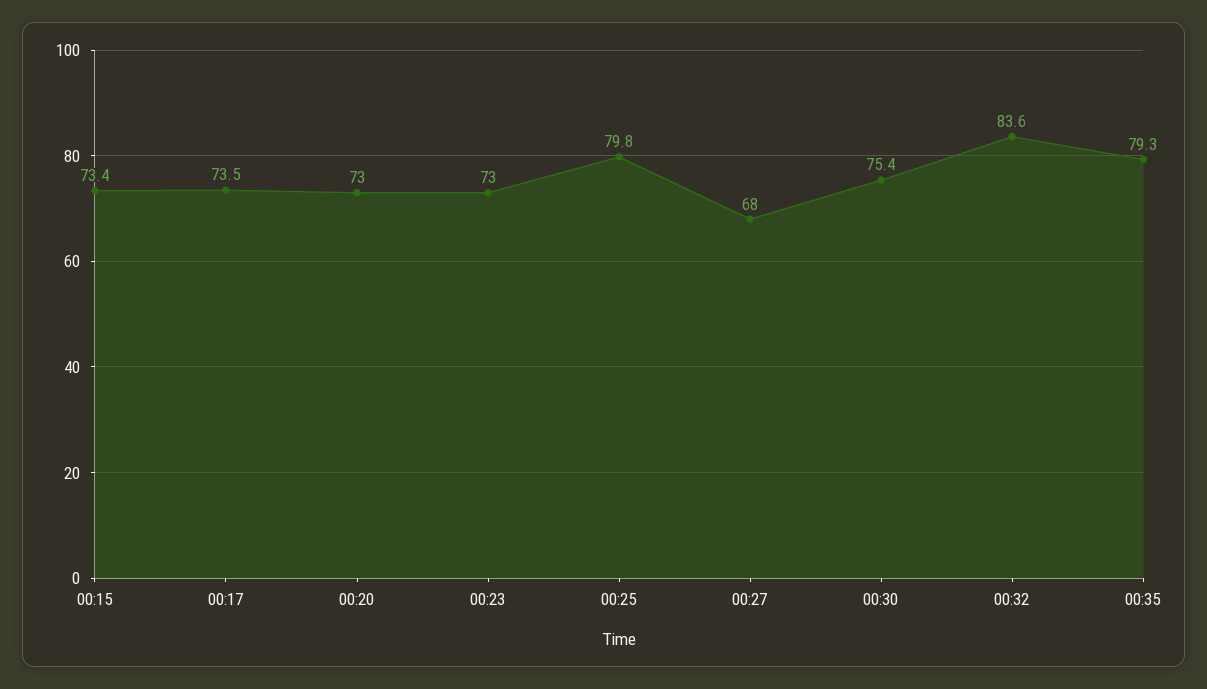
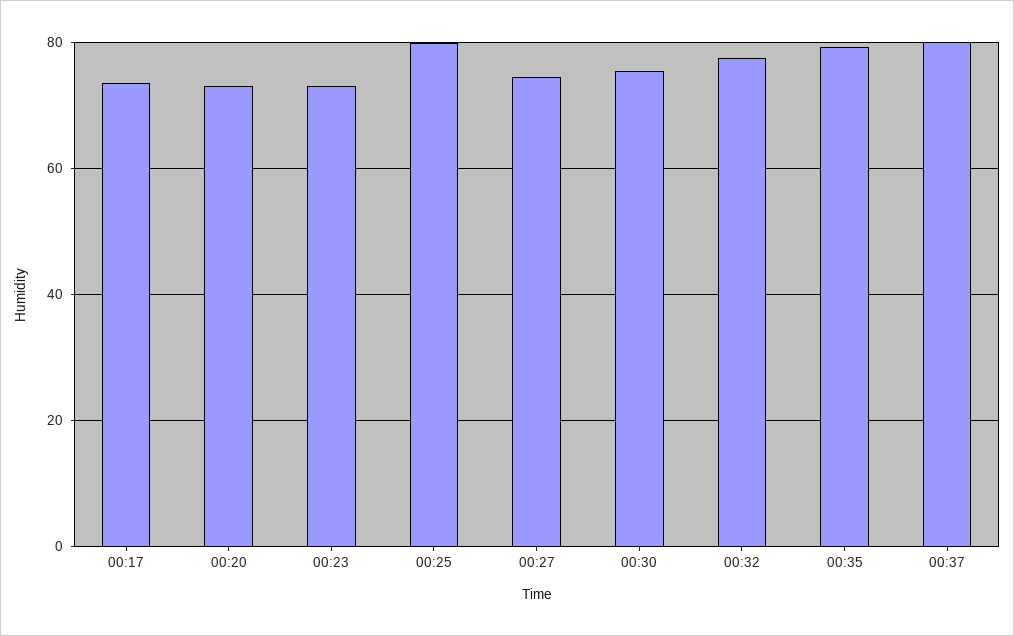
00:15: 73.4 -> none
00:27: 68 -> 74
00:32: 83.6 -> 78
00:37: none -> 80

